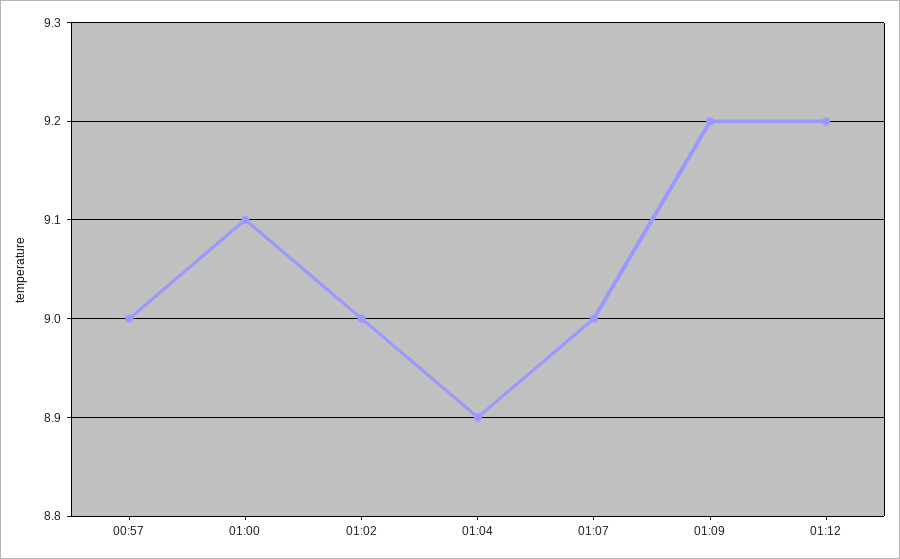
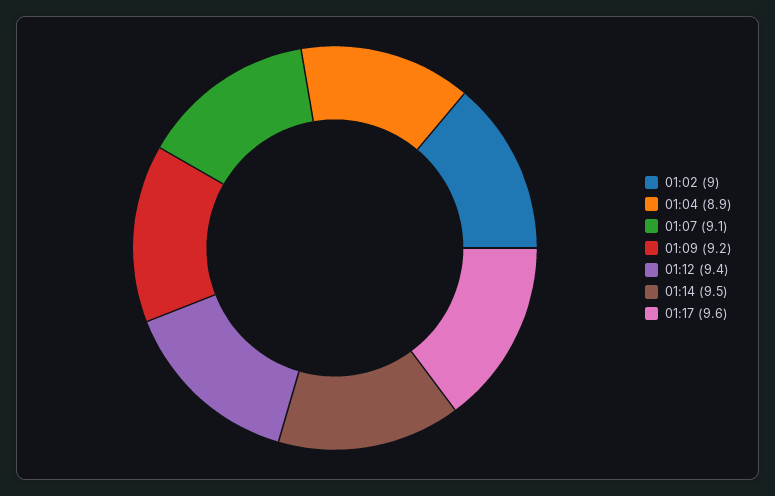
00:57: 9 -> none
01:00: 9.1 -> none
01:07: 9 -> 9.1
01:12: 9.2 -> 9.4
01:14: none -> 9.5
01:17: none -> 9.6

